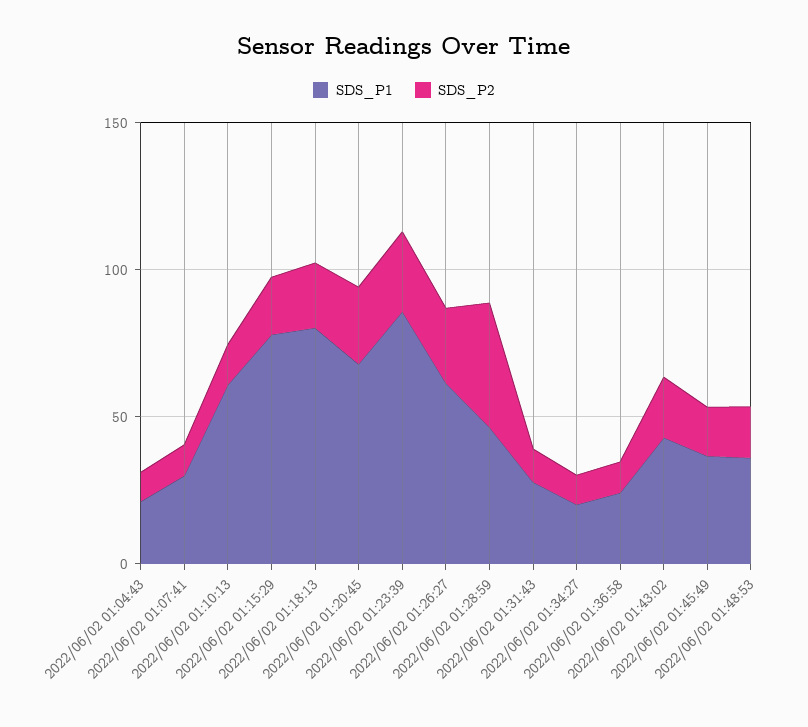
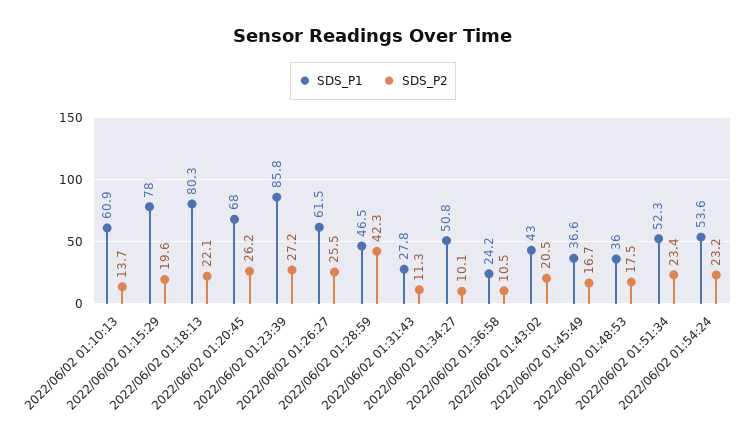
SDS_P1, 2022/06/02 01:04:43: 20 -> none
SDS_P2, 2022/06/02 01:04:43: 10 -> none
SDS_P1, 2022/06/02 01:07:41: 30 -> none
SDS_P2, 2022/06/02 01:07:41: 10 -> none
SDS_P1, 2022/06/02 01:34:27: 20 -> 50.8
SDS_P1, 2022/06/02 01:51:34: none -> 52.3
SDS_P2, 2022/06/02 01:51:34: none -> 23.4
SDS_P1, 2022/06/02 01:54:24: none -> 53.6
SDS_P2, 2022/06/02 01:54:24: none -> 23.2

